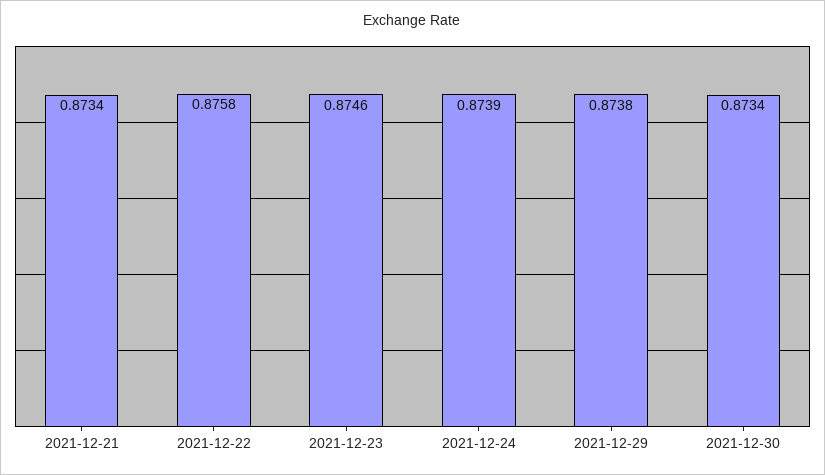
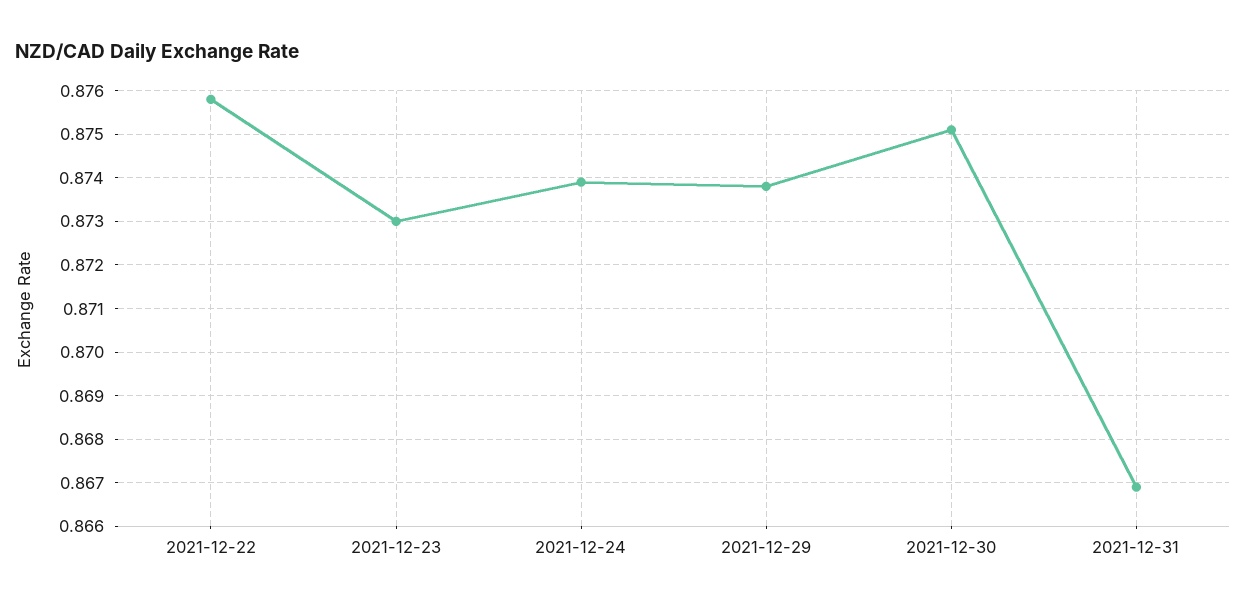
2021-12-21: 0.8734 -> none
2021-12-23: 0.8746 -> 0.873
2021-12-30: 0.8734 -> 0.875
2021-12-31: none -> 0.867

